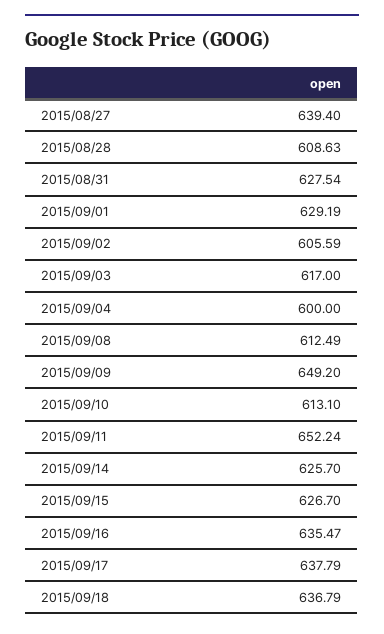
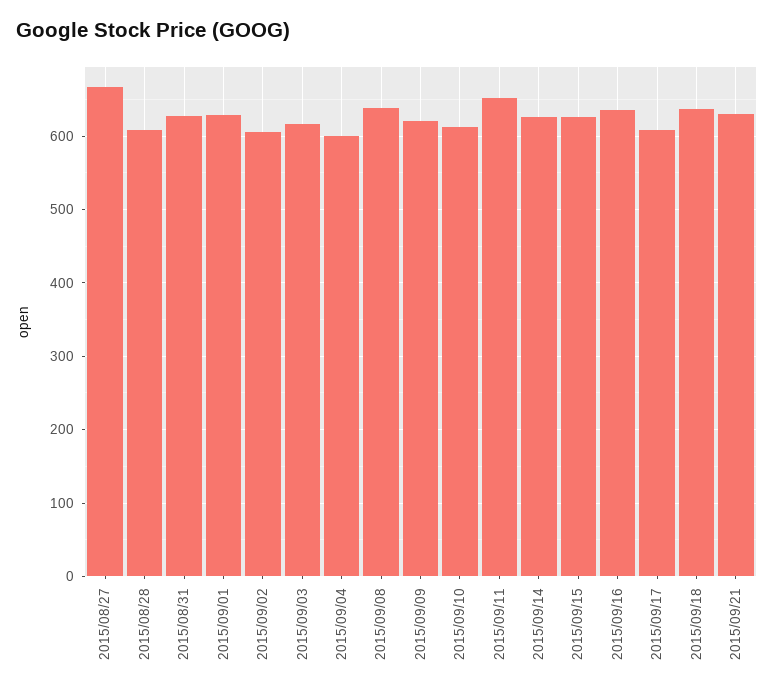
2015/08/27: 639.4 -> 670
2015/09/08: 612.49 -> 640
2015/09/09: 649.2 -> 620
2015/09/17: 637.79 -> 610
2015/09/21: none -> 630

